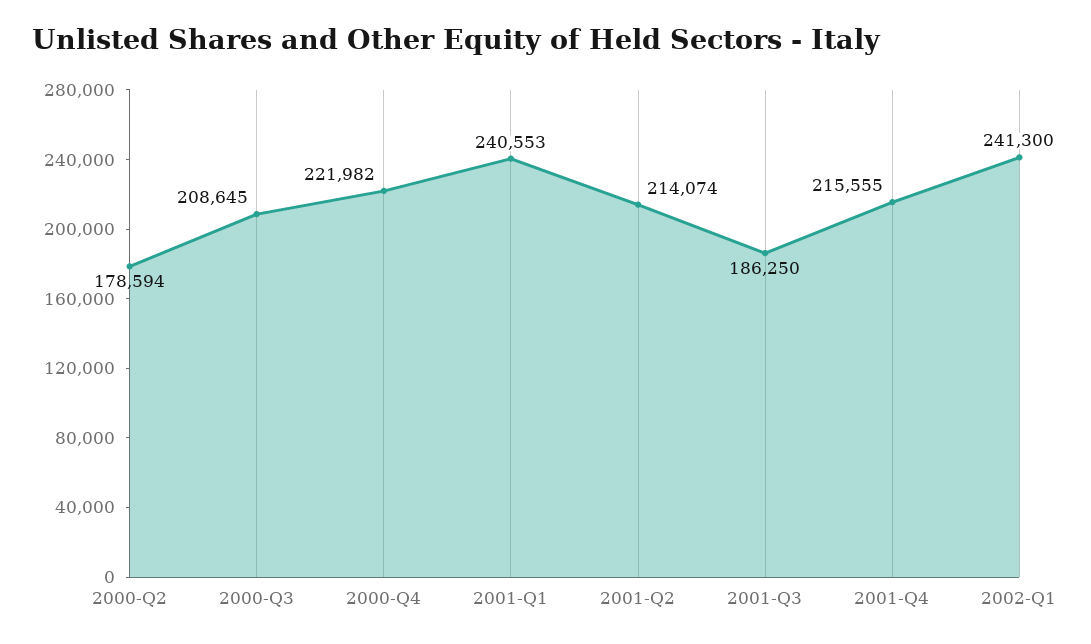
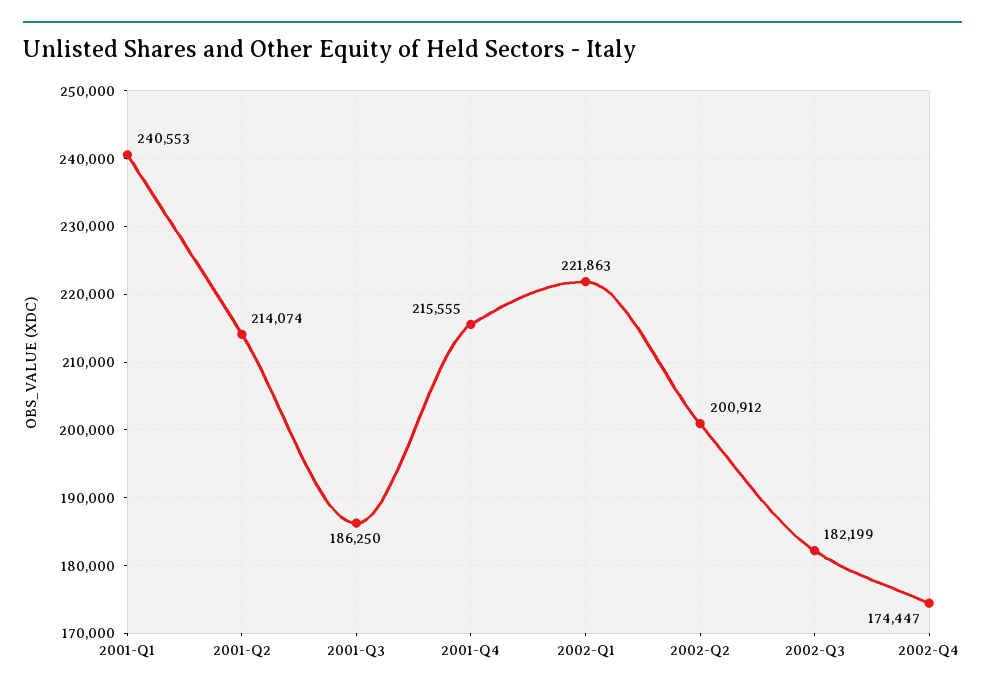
2000-Q2: 178594 -> none
2000-Q3: 208645 -> none
2000-Q4: 221982 -> none
2002-Q1: 241300 -> 221863
2002-Q2: none -> 200912
2002-Q3: none -> 182199
2002-Q4: none -> 174447

